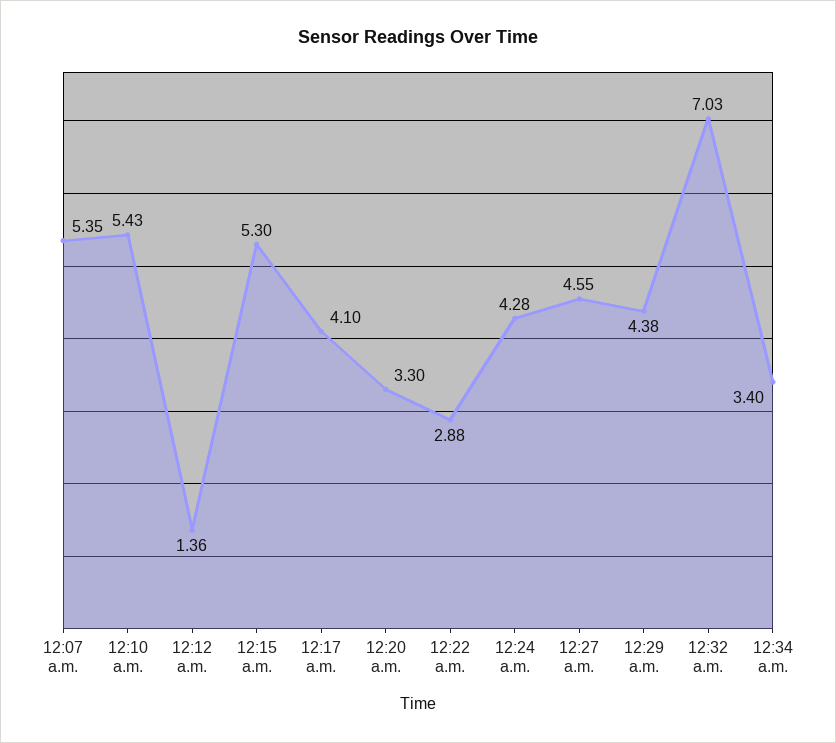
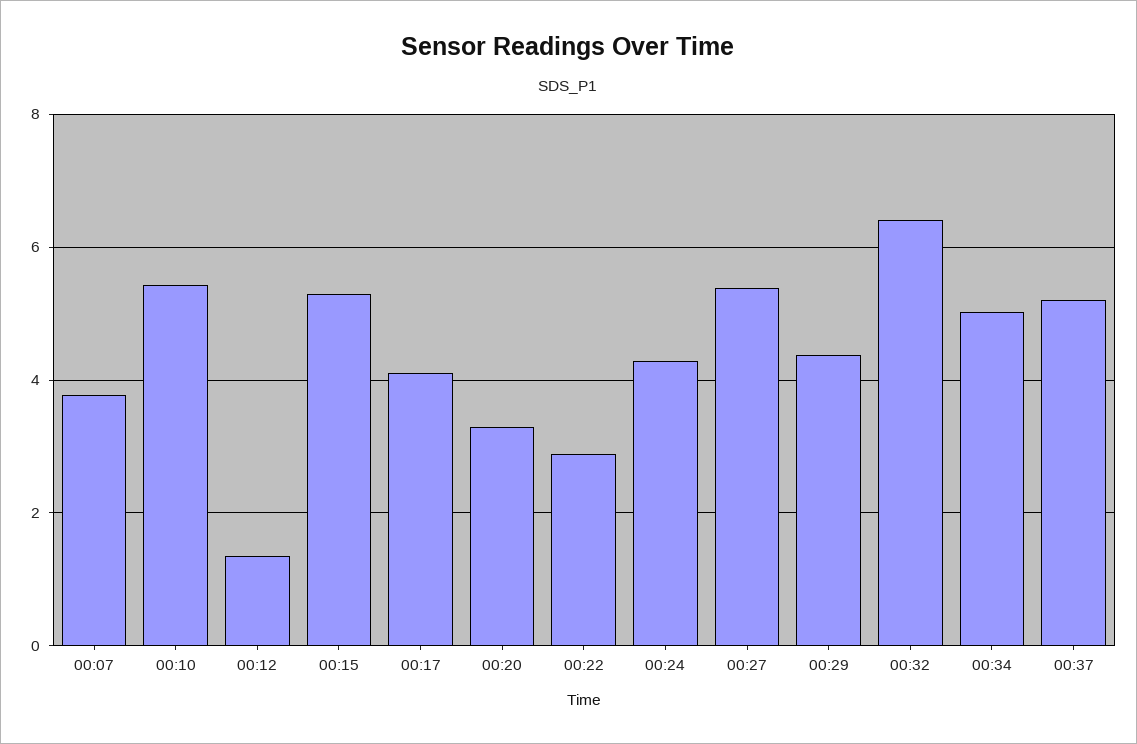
12:07 a.m.: 5.35 -> 3.8
12:27 a.m.: 4.55 -> 5.4
12:32 a.m.: 7.03 -> 6.4
12:34 a.m.: 3.4 -> 5
00:37: none -> 5.2

